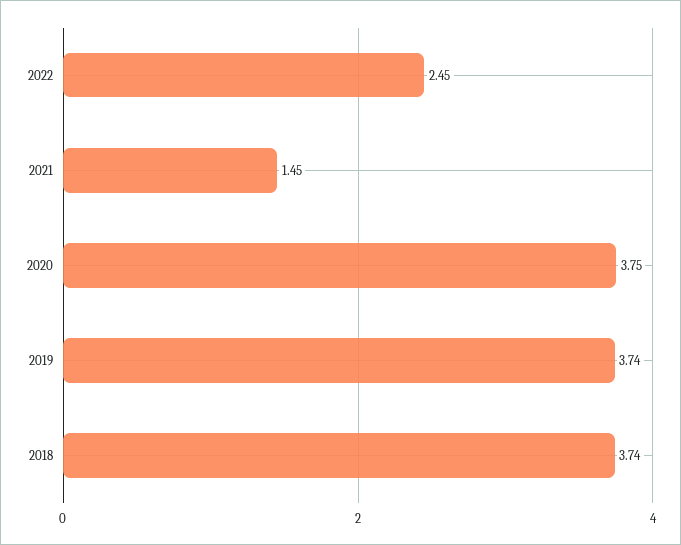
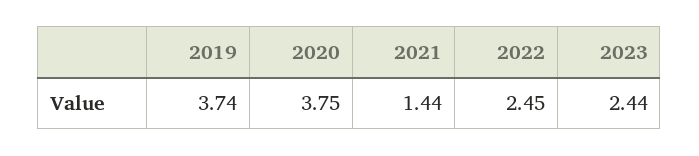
2021: 1.45 -> 1.44
2018: 3.74 -> none
2023: none -> 2.44

